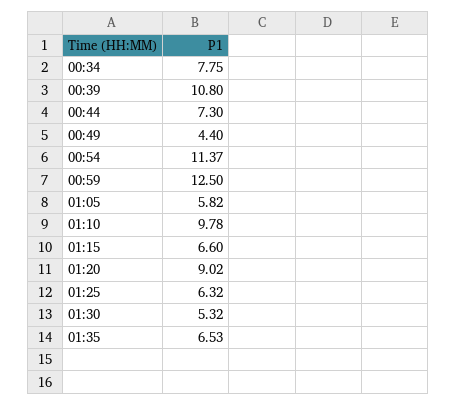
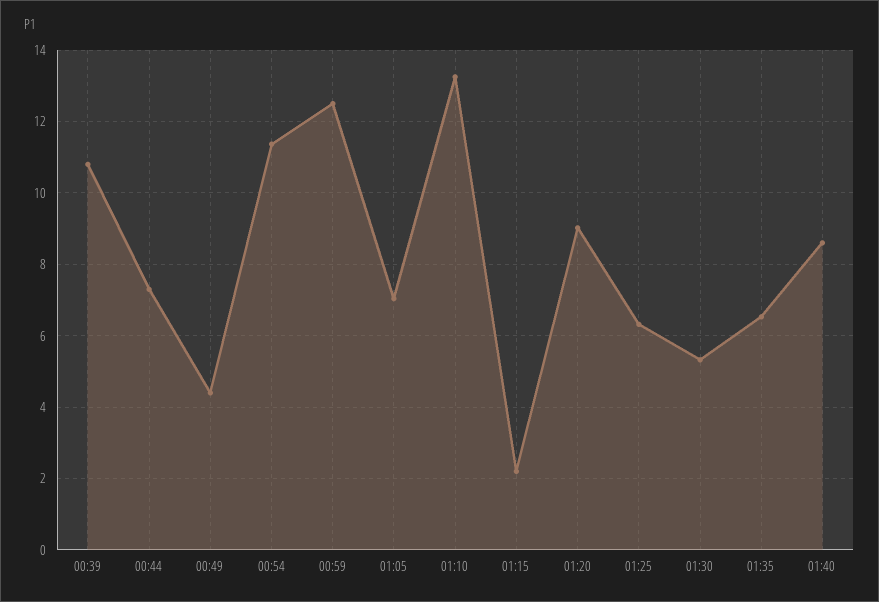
00:34: 7.75 -> none
01:05: 5.82 -> 7
01:10: 9.78 -> 13.2
01:15: 6.6 -> 2.2
01:40: none -> 8.6

